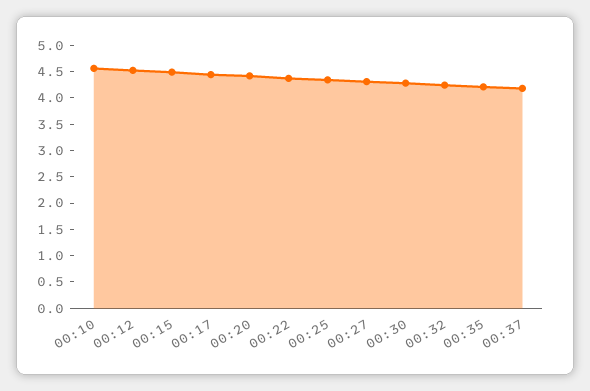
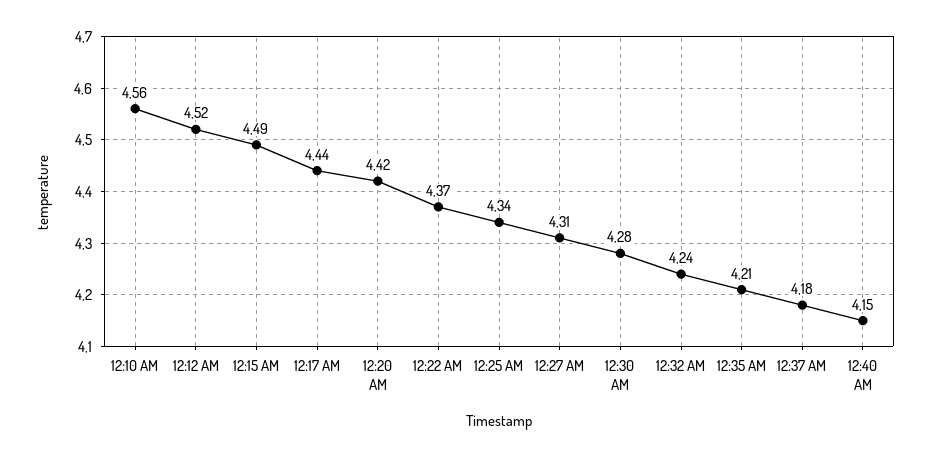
12:40 AM: none -> 4.15

